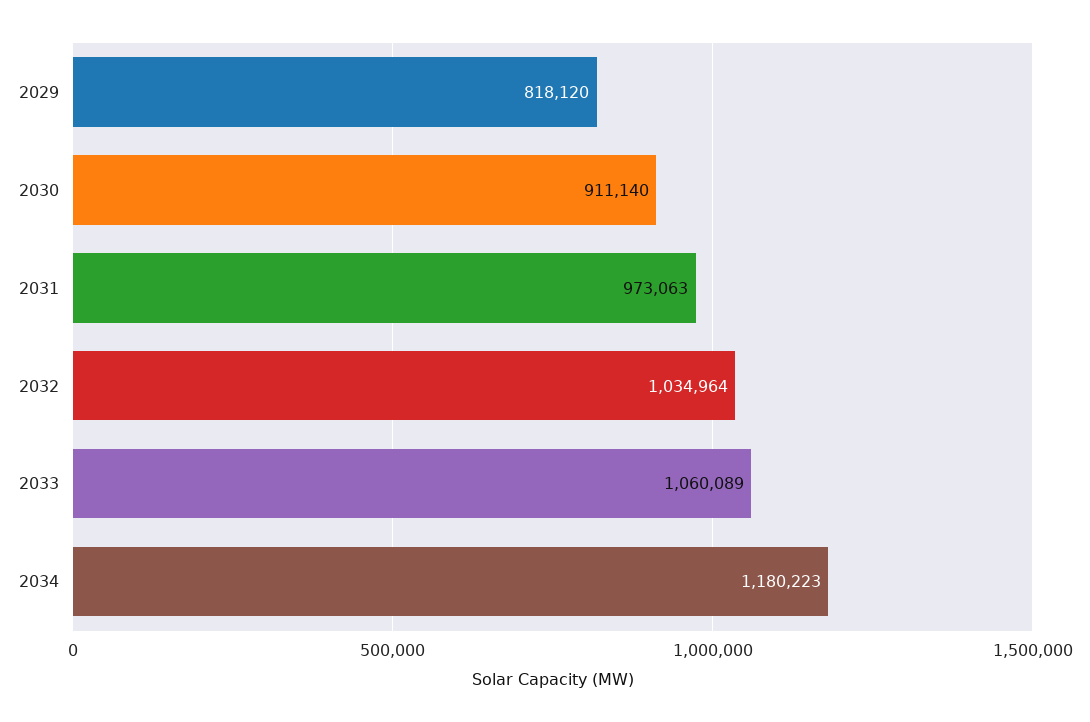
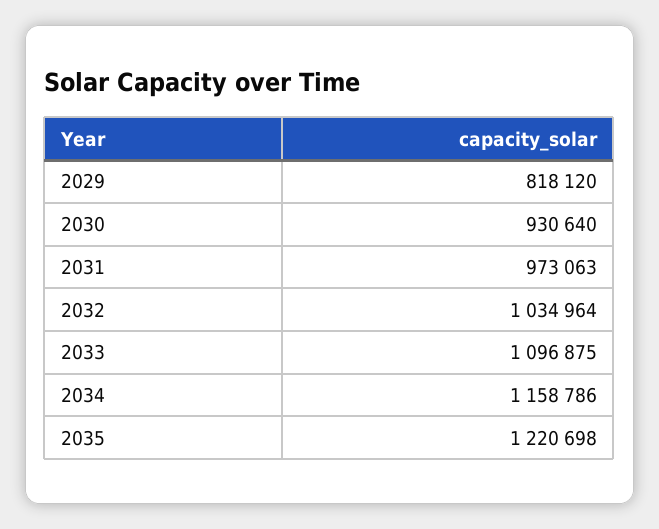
2030: 911140 -> 930640
2033: 1060089 -> 1096875
2034: 1180223 -> 1158786
2035: none -> 1220698

